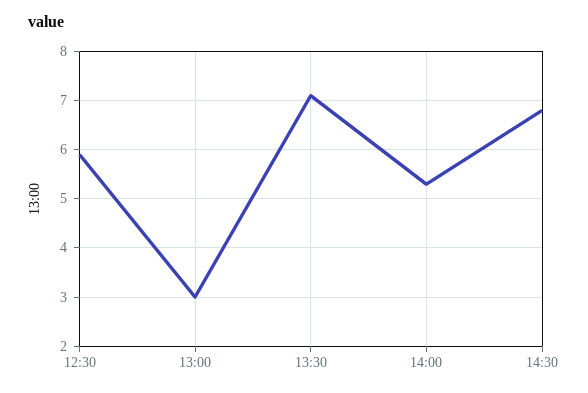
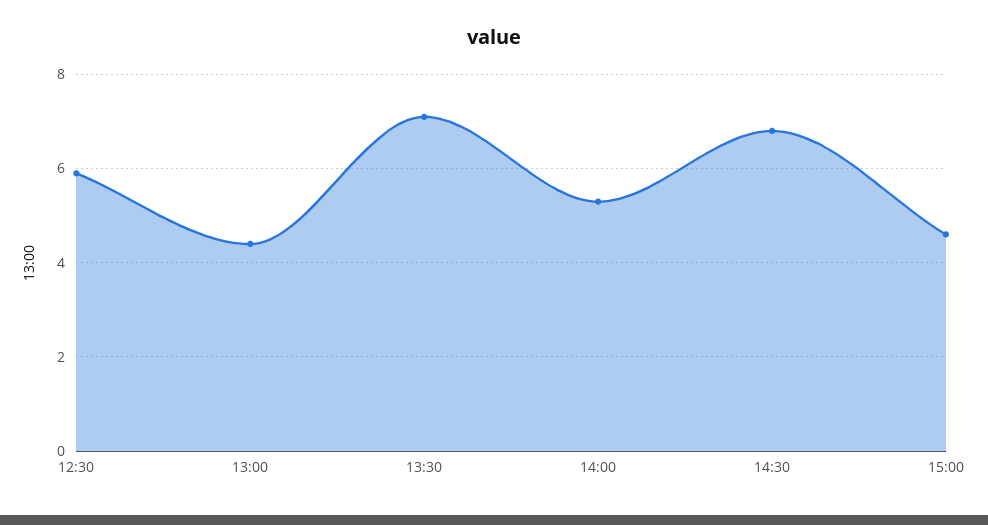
13:00: 3 -> 4.5
15:00: none -> 4.5

